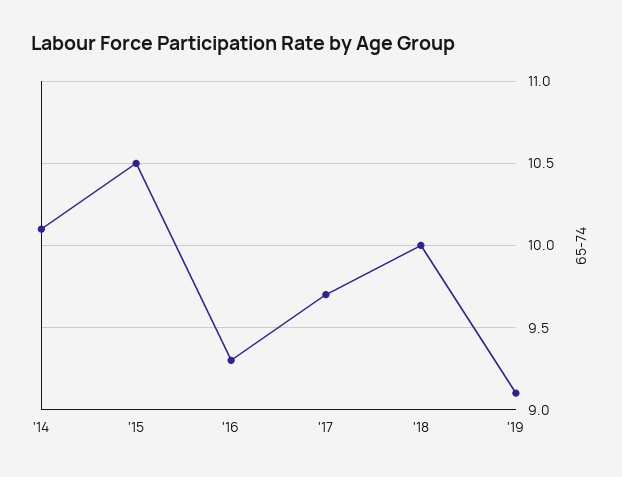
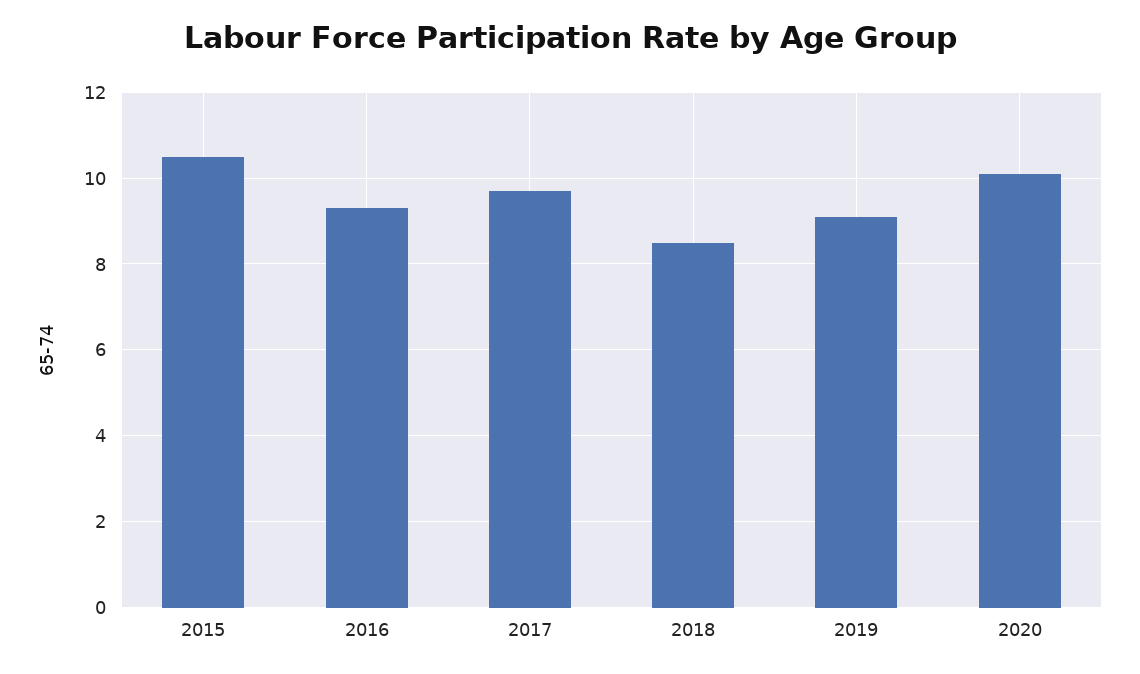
'14: 10.1 -> none
'18: 10 -> 8.5
2020: none -> 10

